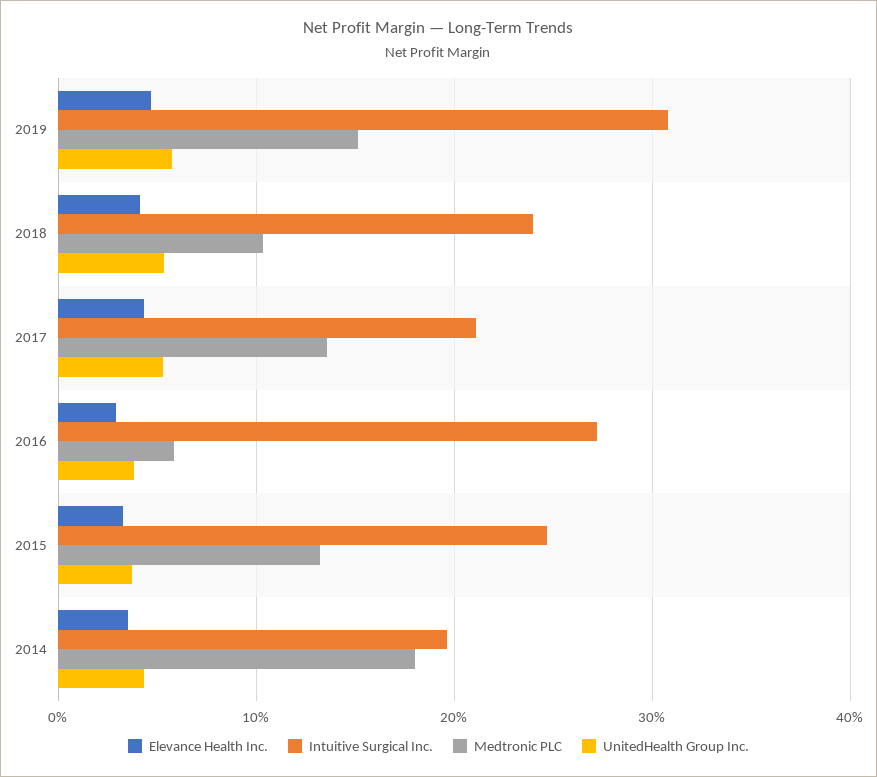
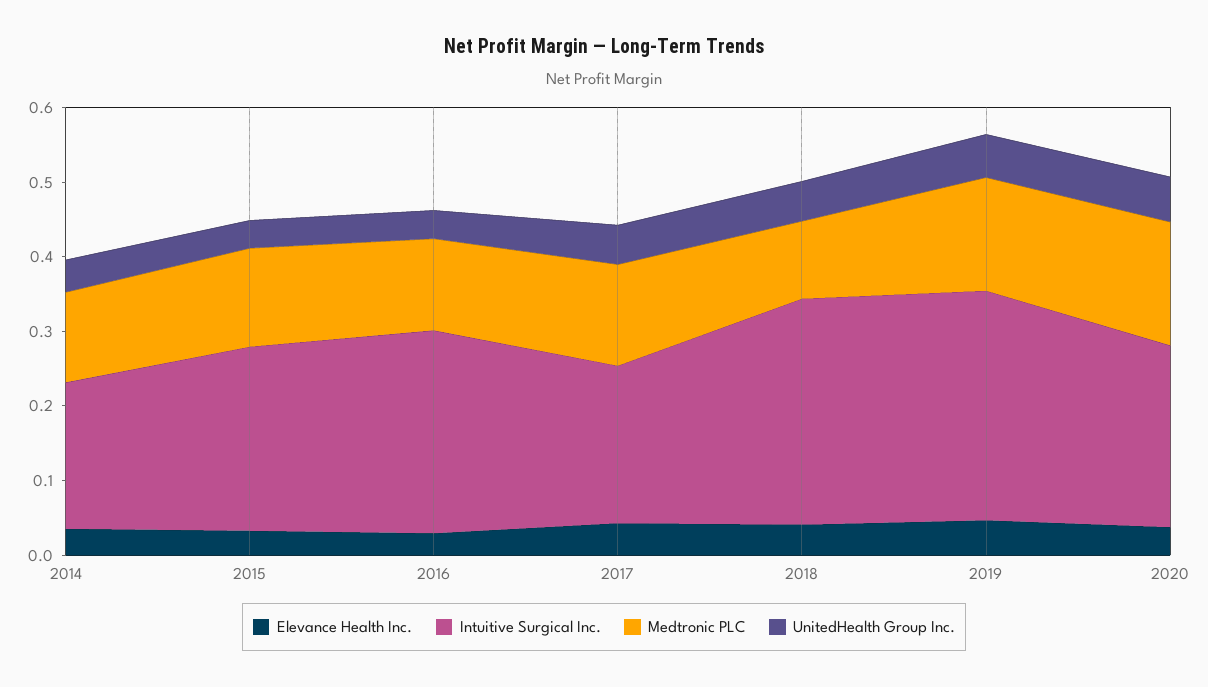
Intuitive Surgical Inc., 2018: 0.24 -> 0.3
Medtronic PLC, 2016: 0.06 -> 0.12
Medtronic PLC, 2014: 0.18 -> 0.12
Elevance Health Inc., 2020: none -> 0.04
Intuitive Surgical Inc., 2020: none -> 0.24
Medtronic PLC, 2020: none -> 0.16
UnitedHealth Group Inc., 2020: none -> 0.06

